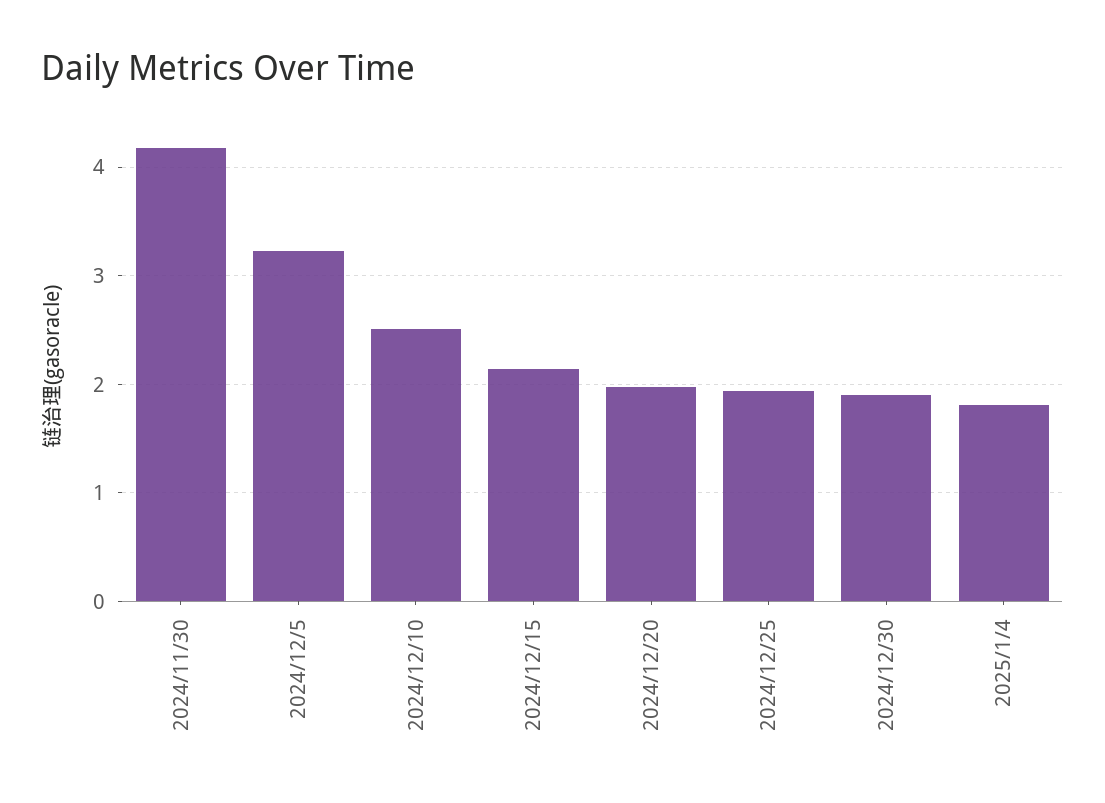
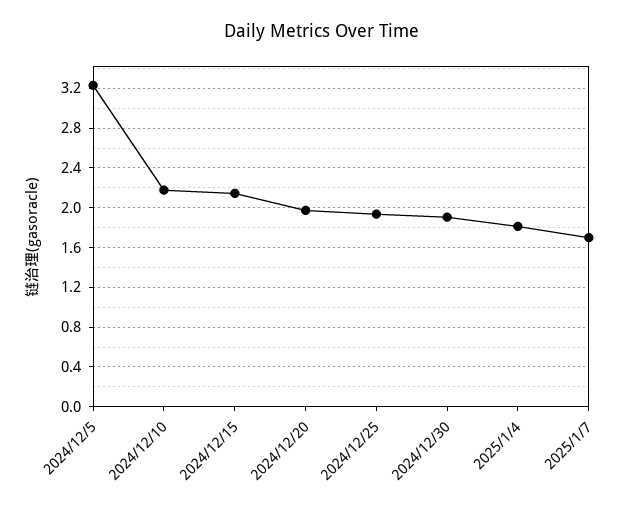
2024/11/30: 4.2 -> none
2024/12/10: 2.5 -> 2.2
2025/1/7: none -> 1.7

